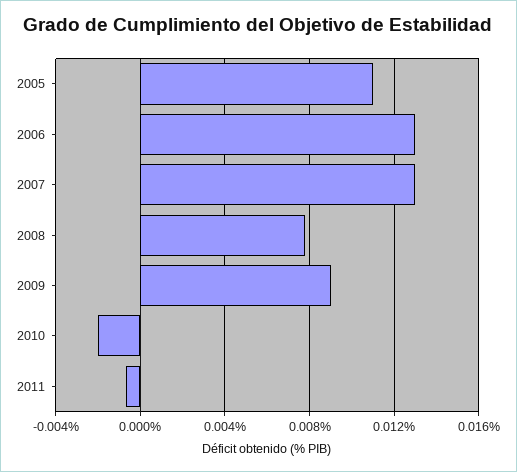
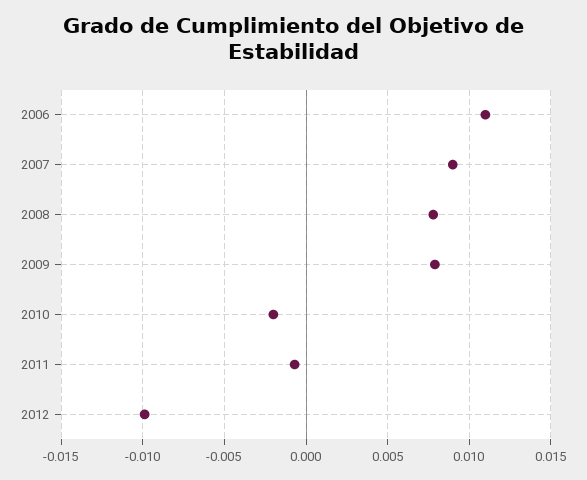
2005: 0.011 -> none
2006: 0.013 -> 0.011
2007: 0.013 -> 0.009
2009: 0.009 -> 0.008
2012: none -> -0.01

